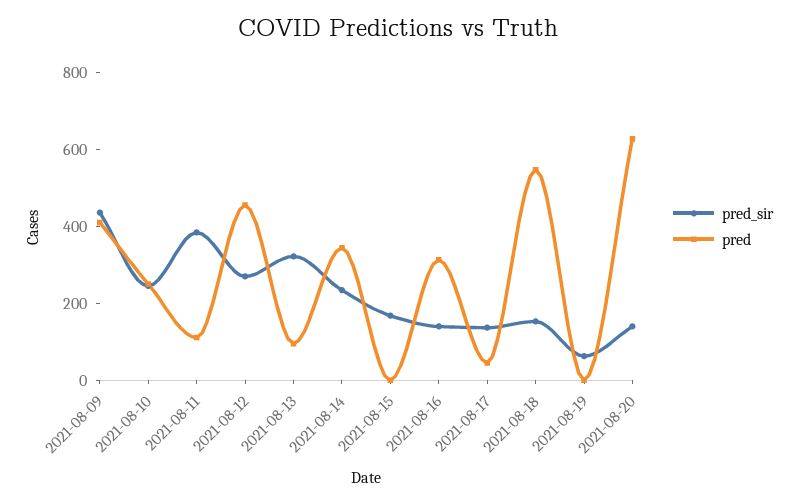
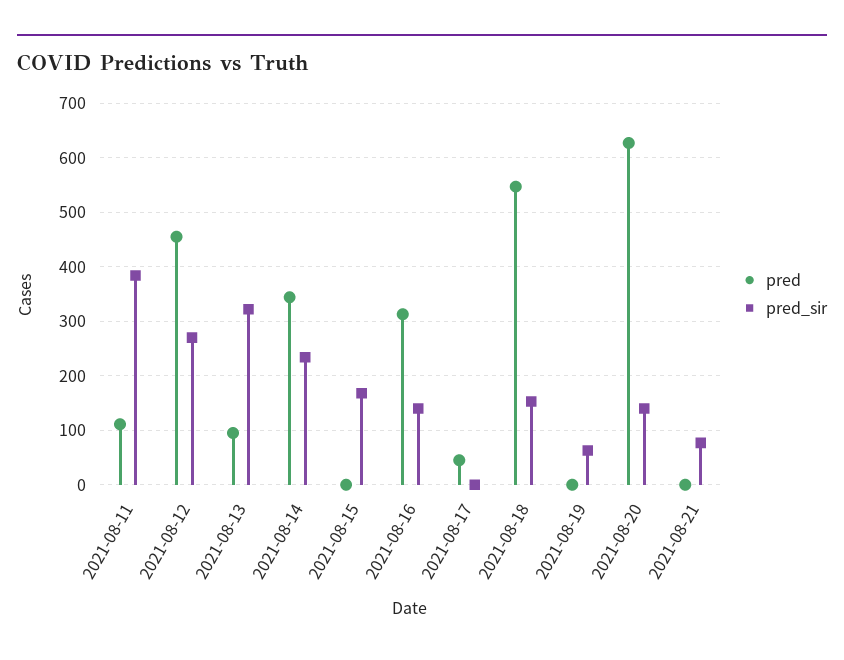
pred_sir, 2021-08-09: 450 -> none
pred, 2021-08-09: 400 -> none
pred_sir, 2021-08-10: 250 -> none
pred, 2021-08-10: 250 -> none
pred_sir, 2021-08-17: 150 -> 0
pred, 2021-08-21: none -> 0
pred_sir, 2021-08-21: none -> 80

